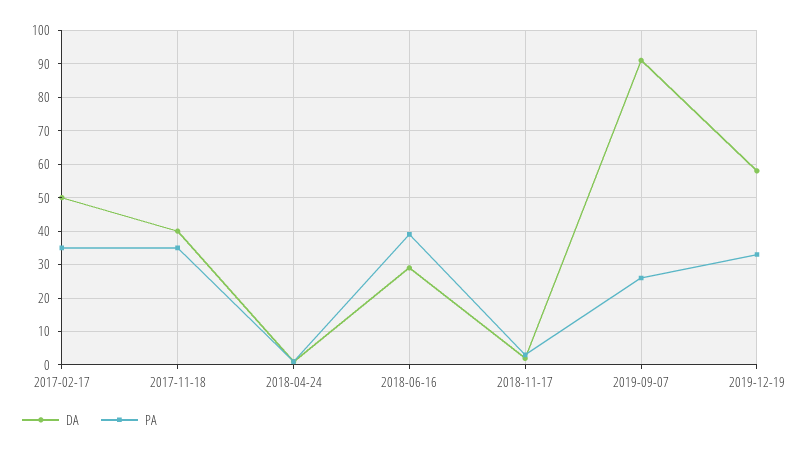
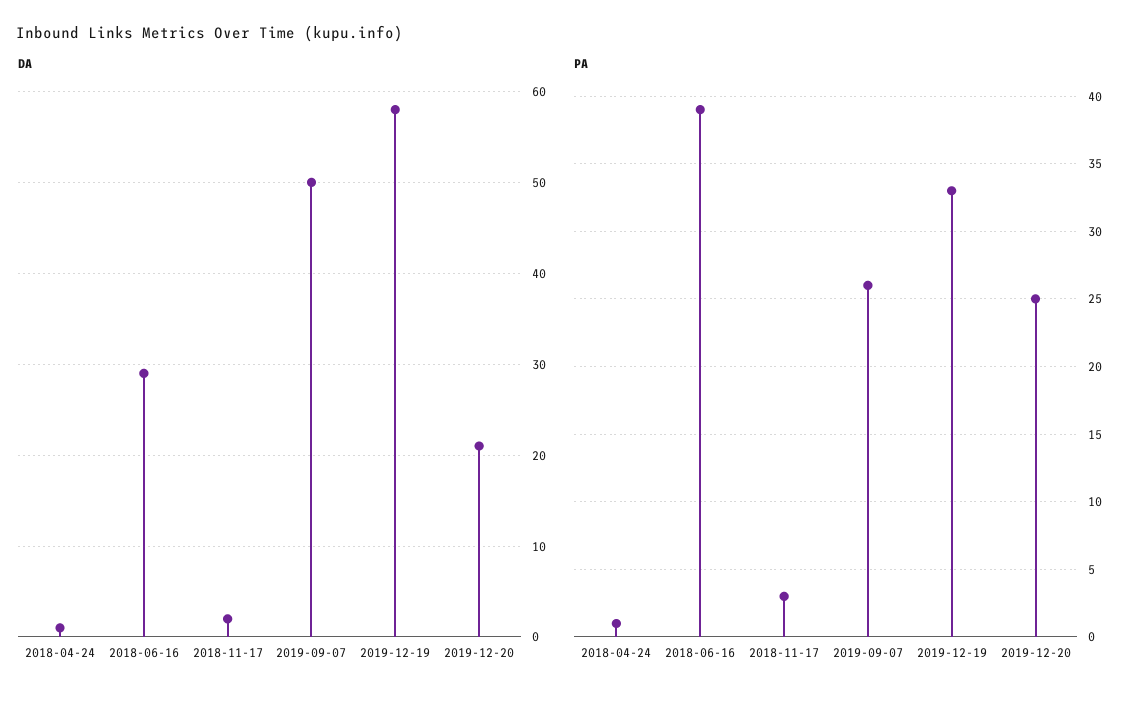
DA, 2017-02-17: 50 -> none
PA, 2017-02-17: 35 -> none
DA, 2017-11-18: 40 -> none
PA, 2017-11-18: 35 -> none
DA, 2019-09-07: 90 -> 50
DA, 2019-12-20: none -> 21
PA, 2019-12-20: none -> 25

